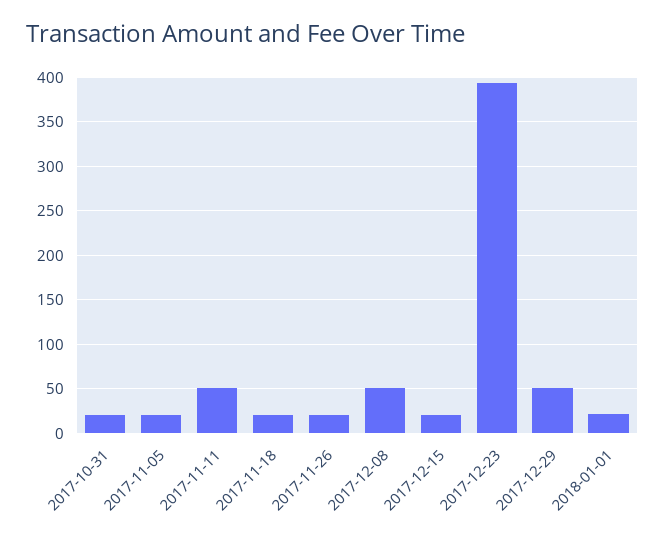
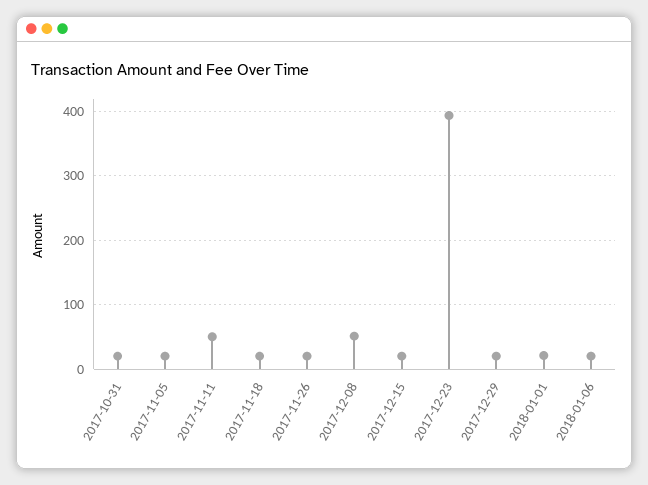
2017-12-29: 50 -> 20
2018-01-06: none -> 20

